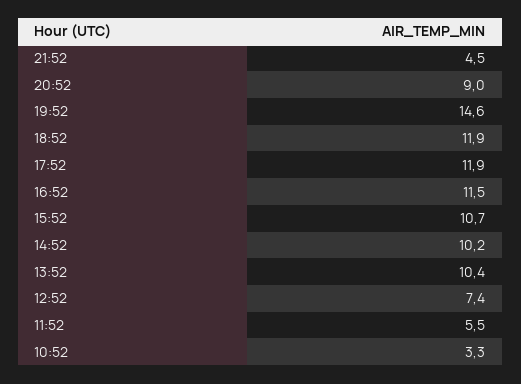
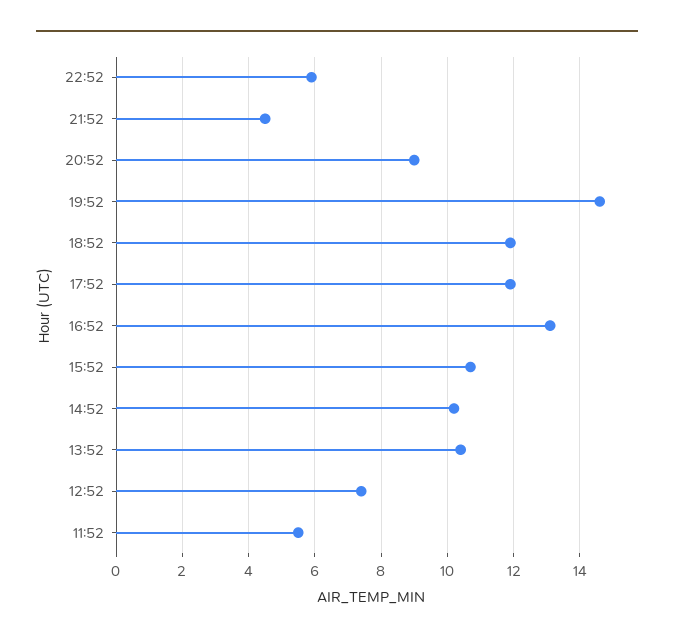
16:52: 11.5 -> 13
10:52: 3.3 -> none
22:52: none -> 6

